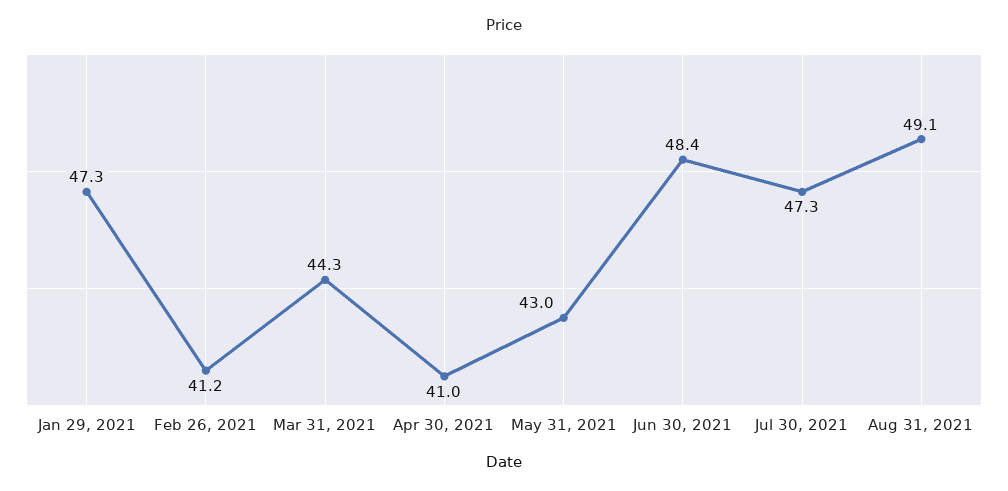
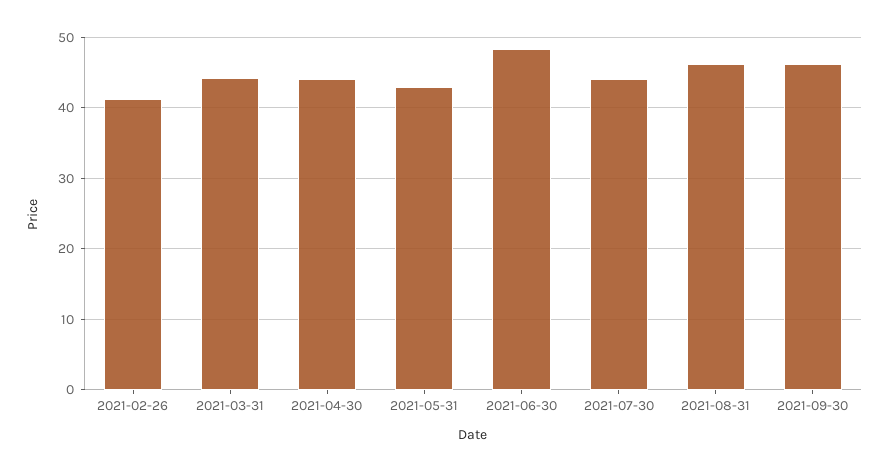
Jan 29, 2021: 47.3 -> none
Apr 30, 2021: 41 -> 44
Jul 30, 2021: 47.3 -> 44
Aug 31, 2021: 49.1 -> 46
2021-09-30: none -> 46

